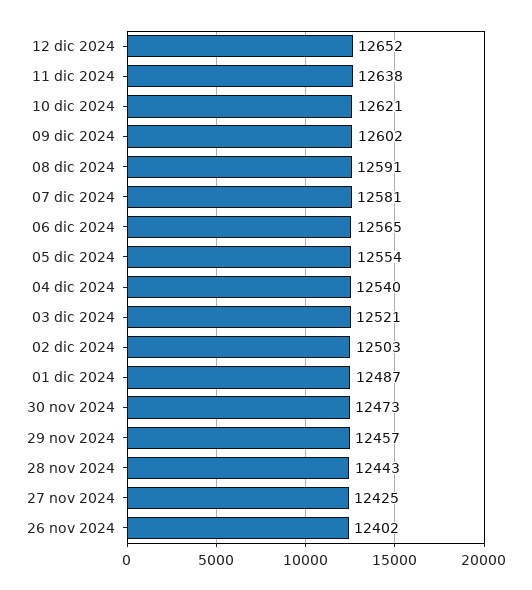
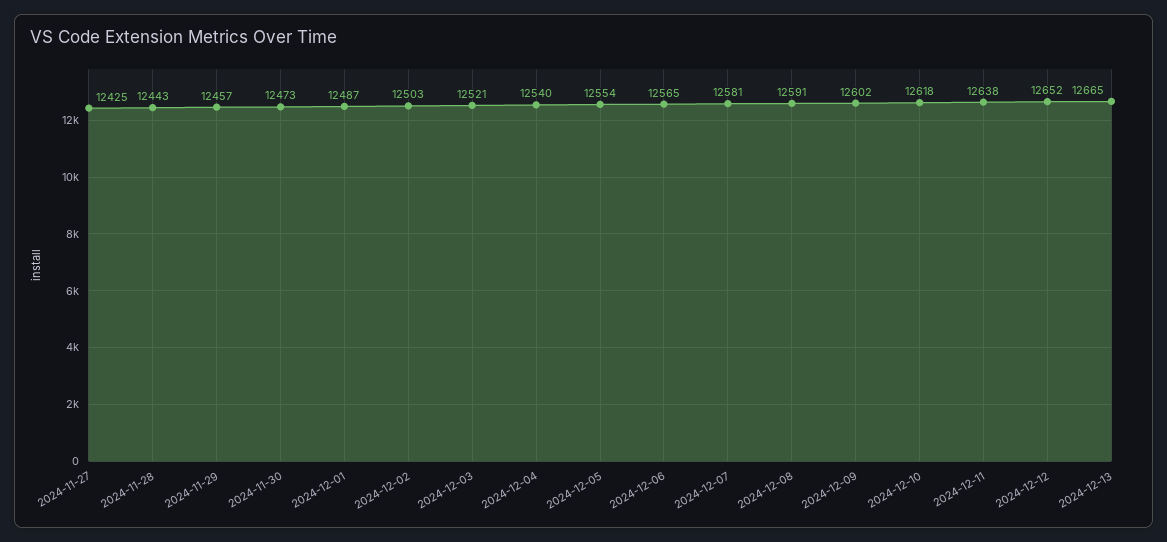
10 dic 2024: 12621 -> 12618
26 nov 2024: 12402 -> none
2024-12-13: none -> 12665

